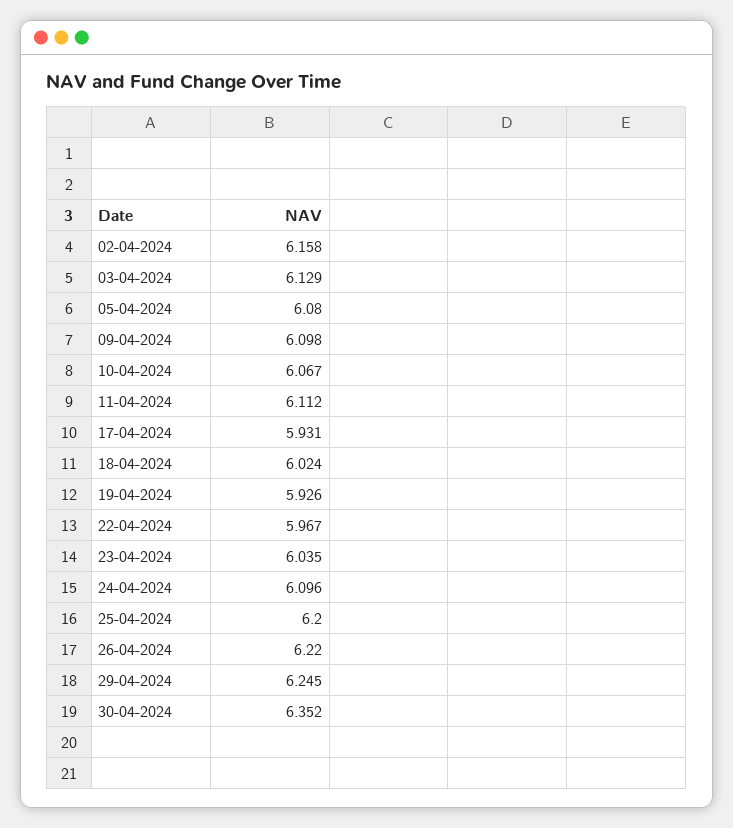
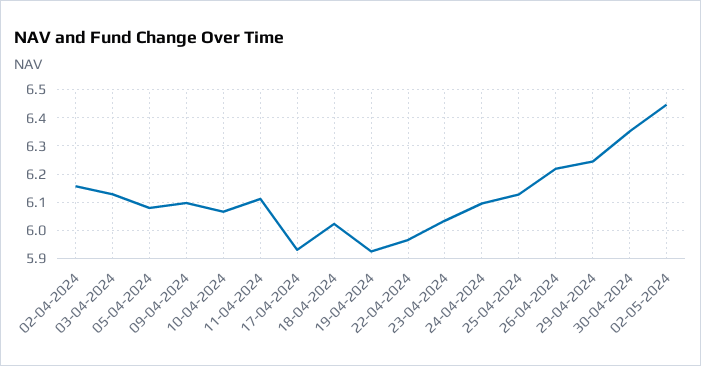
25-04-2024: 6.2 -> 6.125
02-05-2024: none -> 6.45

